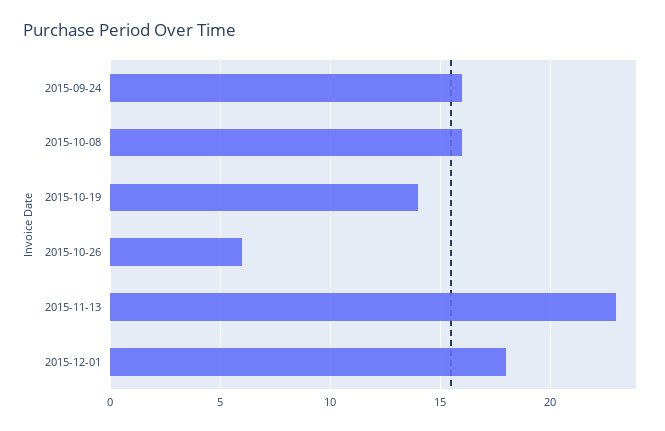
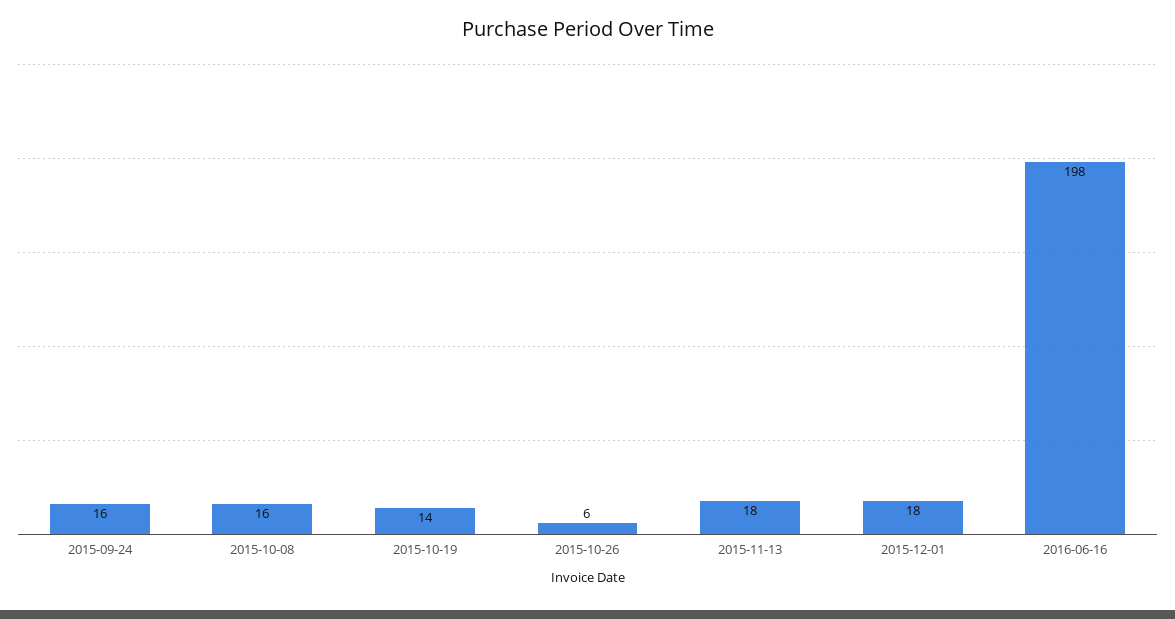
2015-11-13: 23 -> 18
2016-06-16: none -> 198

